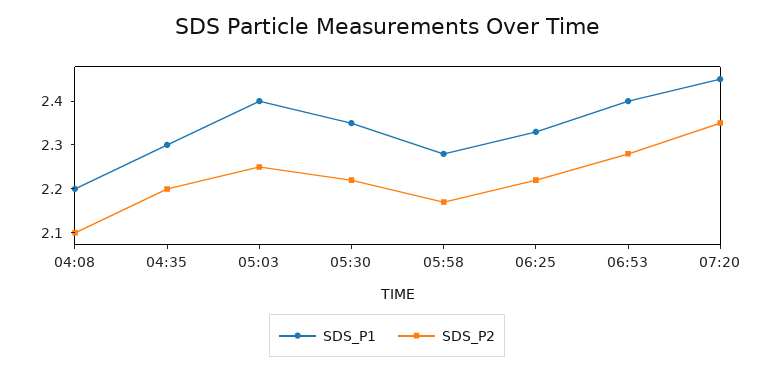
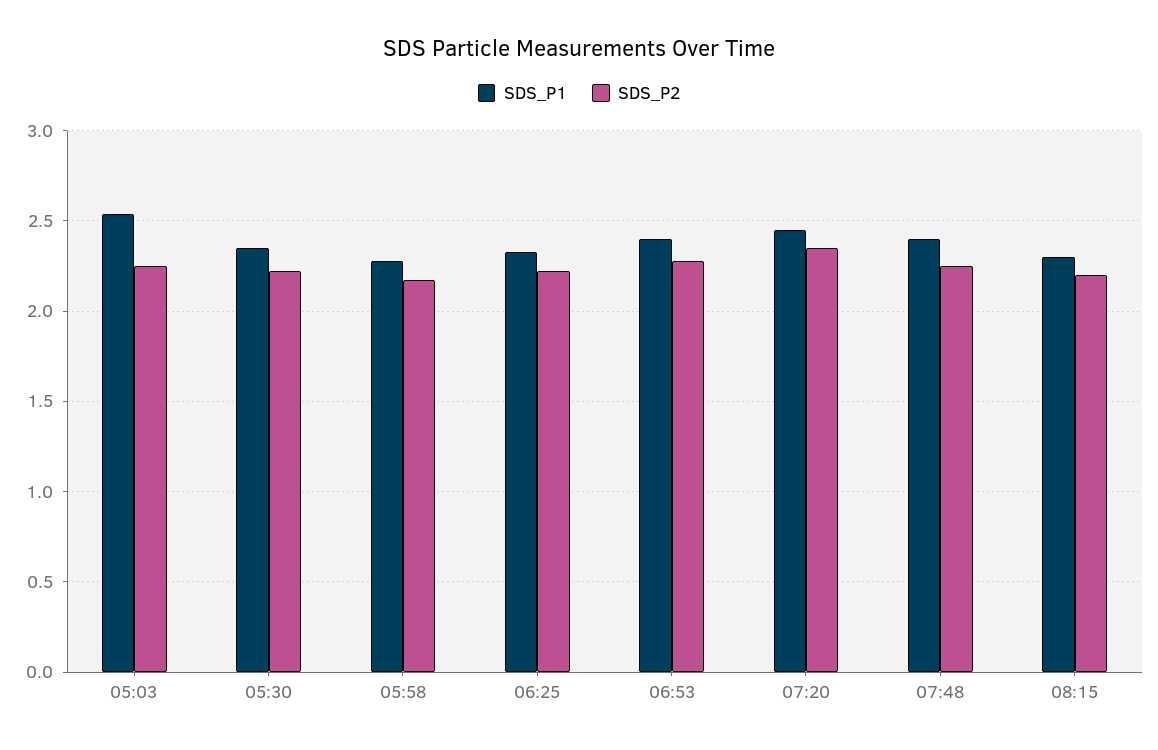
SDS_P1, 04:08: 2.2 -> none
SDS_P2, 04:08: 2.1 -> none
SDS_P1, 04:35: 2.3 -> none
SDS_P2, 04:35: 2.2 -> none
SDS_P1, 05:03: 2.4 -> 2.55
SDS_P1, 07:48: none -> 2.4
SDS_P2, 07:48: none -> 2.25
SDS_P1, 08:15: none -> 2.3
SDS_P2, 08:15: none -> 2.2

